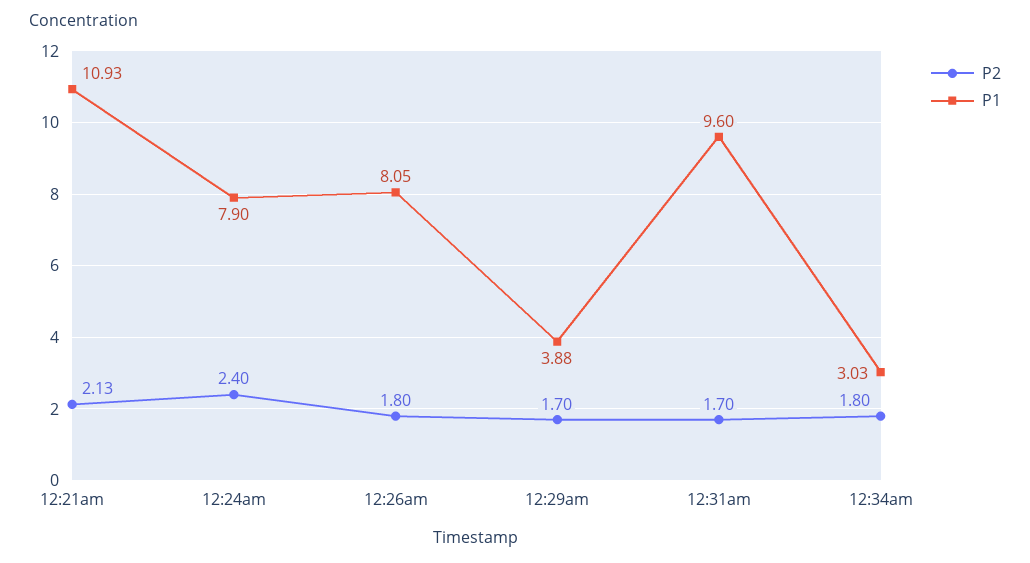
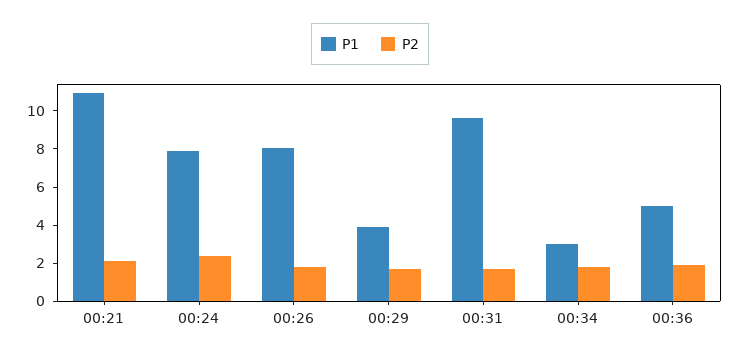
P1, 00:36: none -> 5
P2, 00:36: none -> 2

